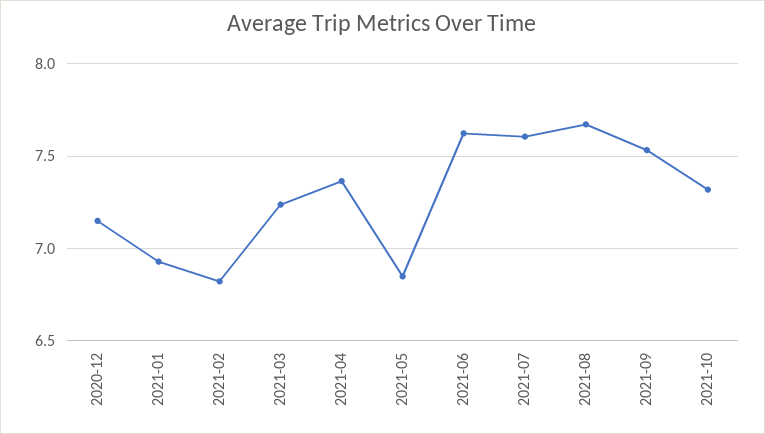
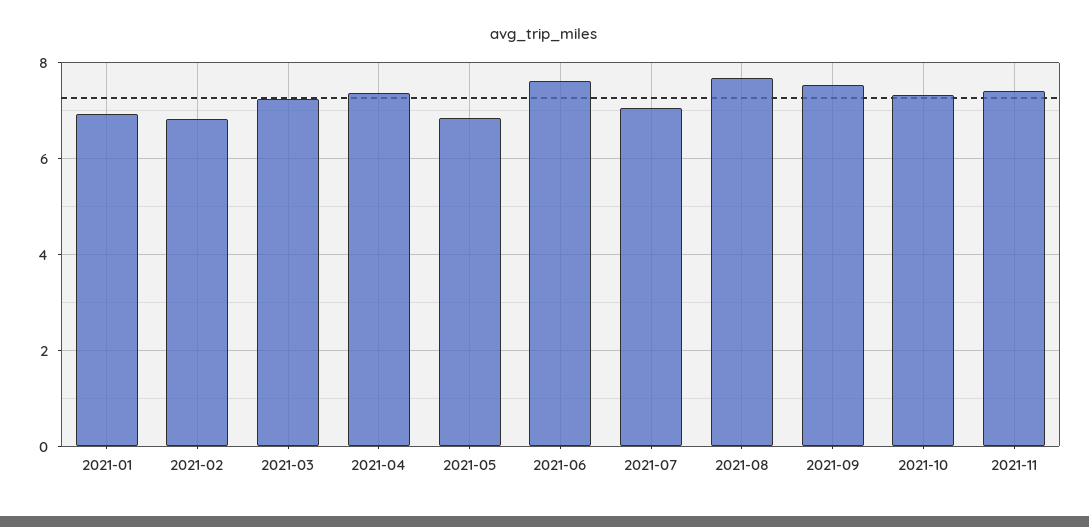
2020-12: 7.15 -> none
2021-07: 7.6 -> 7
2021-11: none -> 7.4

